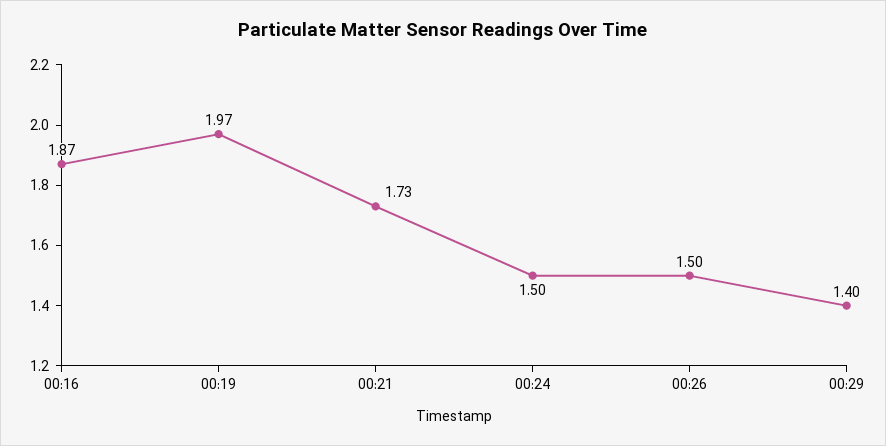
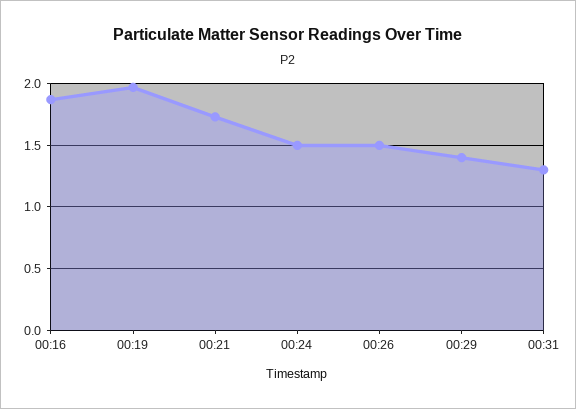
00:31: none -> 1.3

